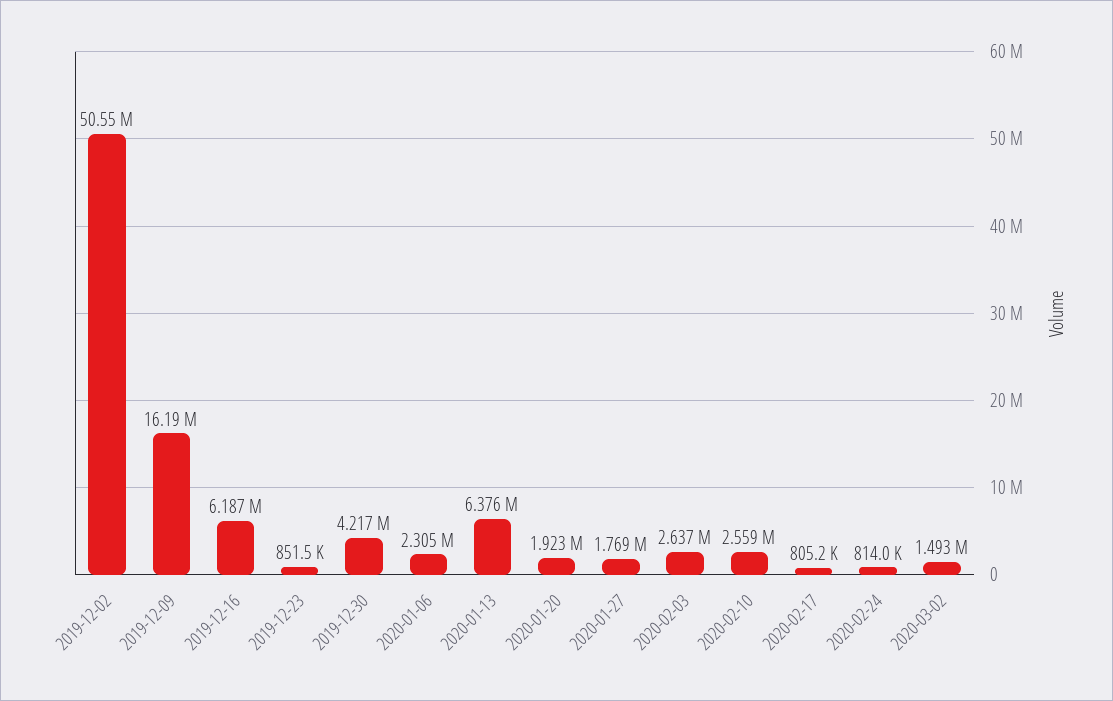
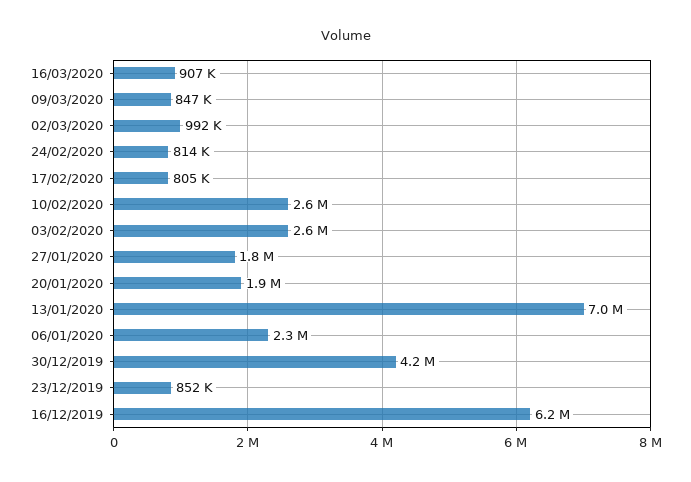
2019-12-02: 50550000 -> none
2019-12-09: 16190000 -> none
2020-01-13: 6376000 -> 7000000
2020-03-02: 1493000 -> 992000
16/03/2020: none -> 907000
09/03/2020: none -> 847000

